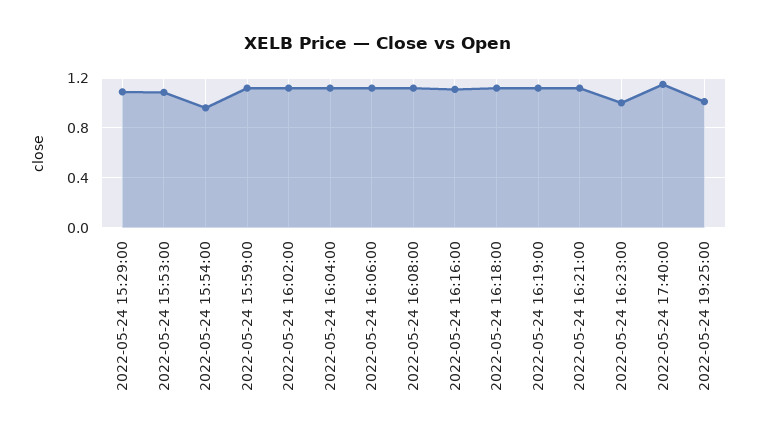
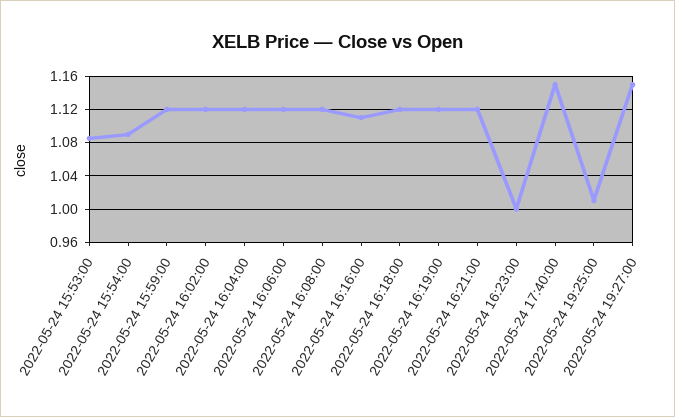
2022-05-24 15:29:00: 1.1 -> none
2022-05-24 15:54:00: 0.95 -> 1.09
2022-05-24 19:27:00: none -> 1.15

